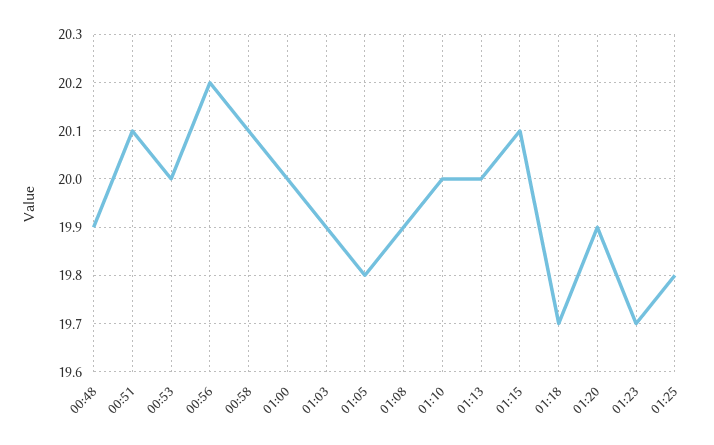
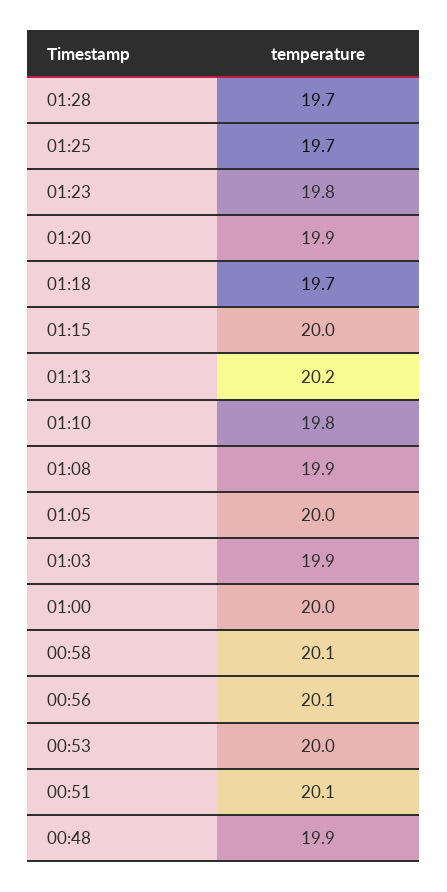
00:56: 20.2 -> 20.1
01:05: 19.8 -> 20
01:10: 20 -> 19.8
01:13: 20 -> 20.2
01:15: 20.1 -> 20
01:23: 19.7 -> 19.8
01:25: 19.8 -> 19.7
01:28: none -> 19.7

